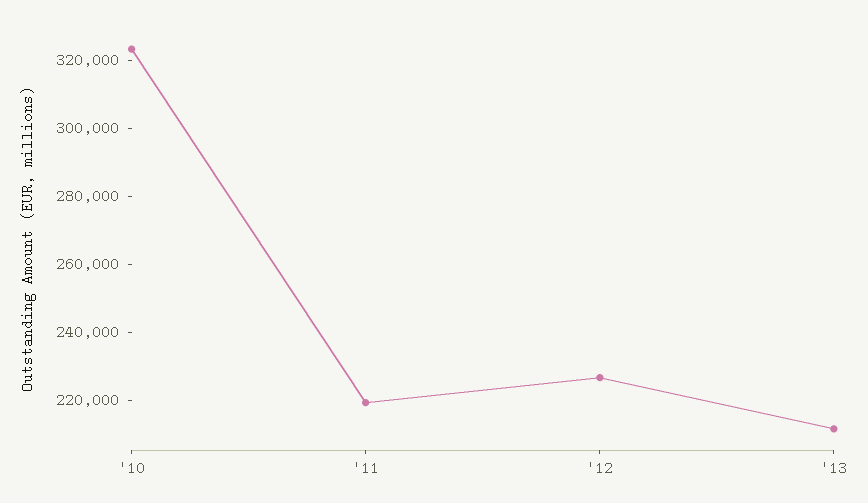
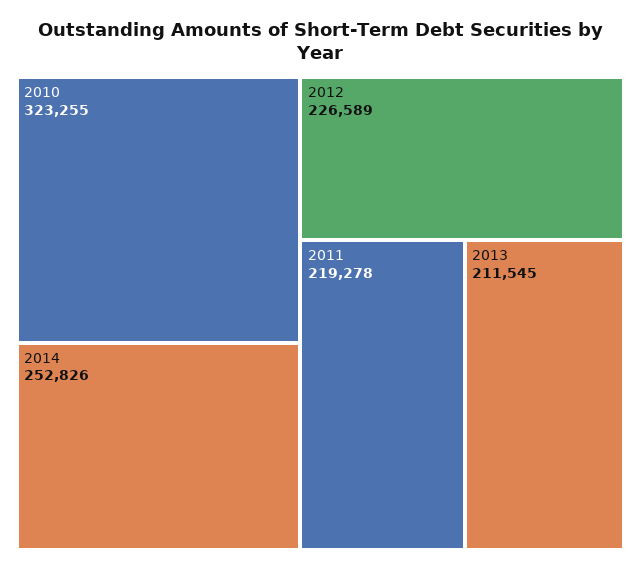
2014: none -> 252826

